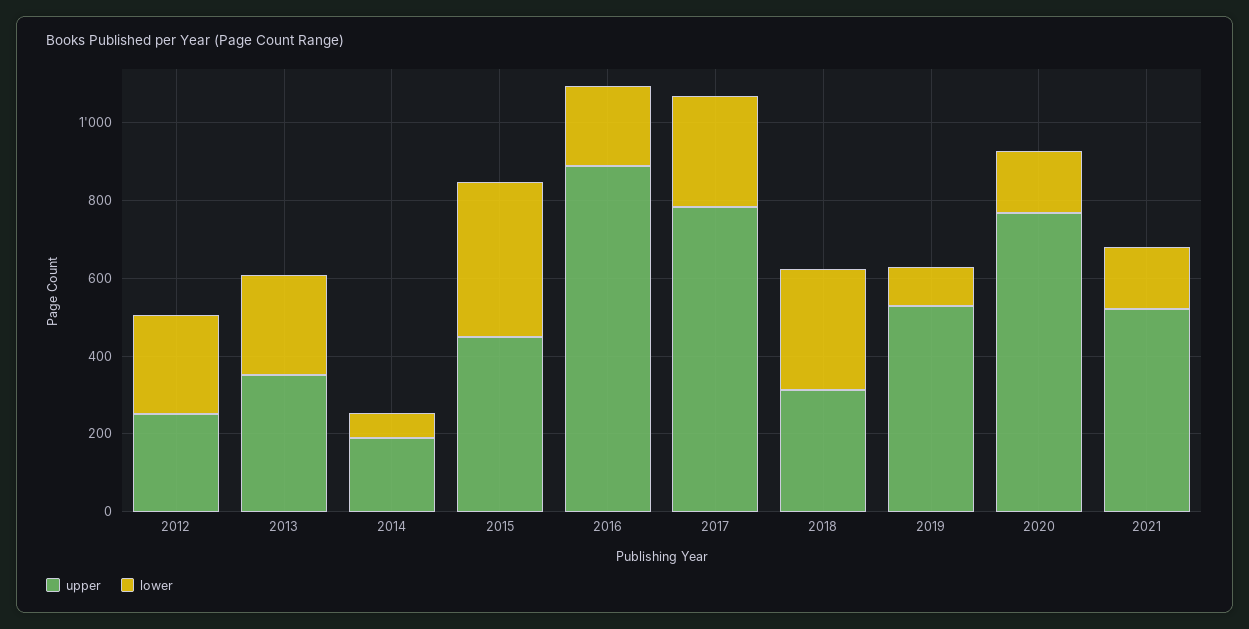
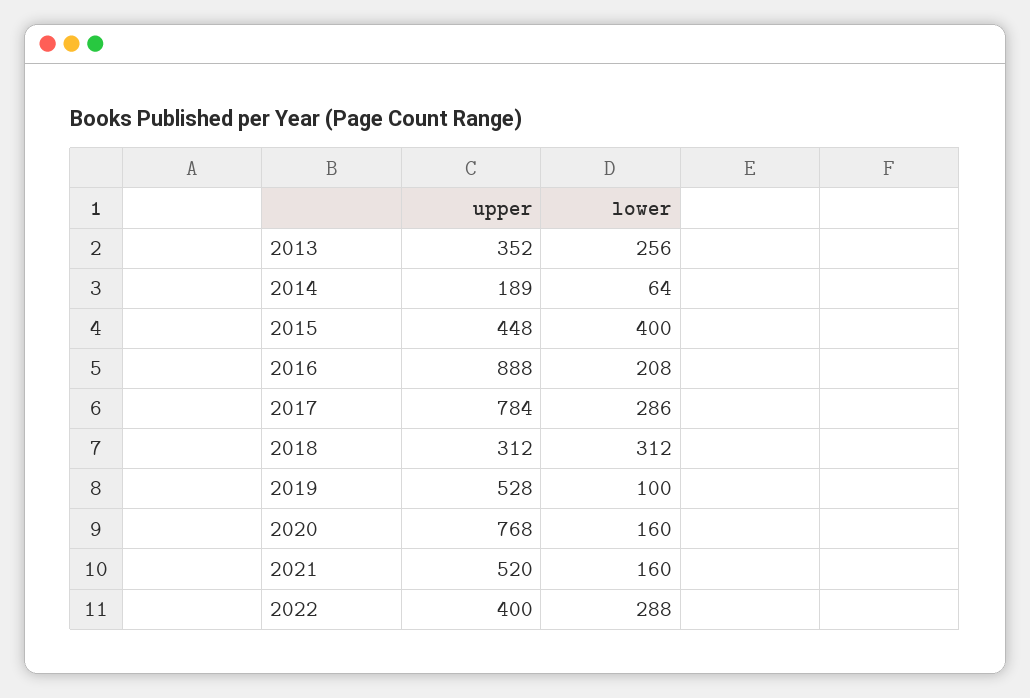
upper, 2012: 250 -> none
lower, 2012: 250 -> none
upper, 2022: none -> 400
lower, 2022: none -> 288

